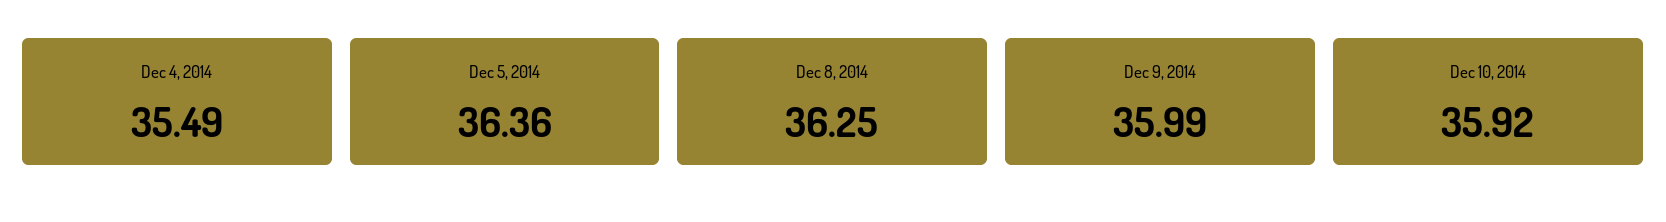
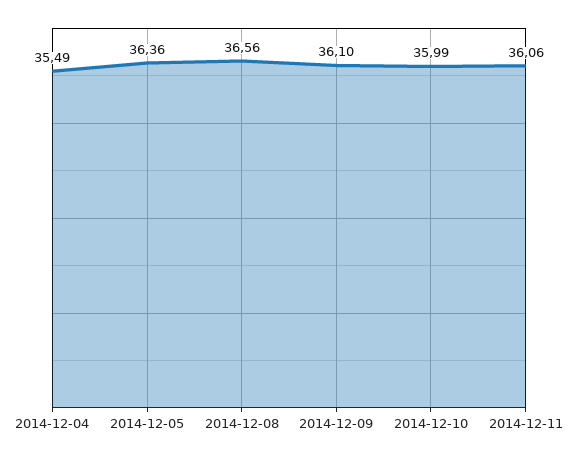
Dec 8, 2014: 36.25 -> 36.56
Dec 9, 2014: 35.99 -> 36.1
Dec 10, 2014: 35.92 -> 35.99
2014-12-11: none -> 36.06

